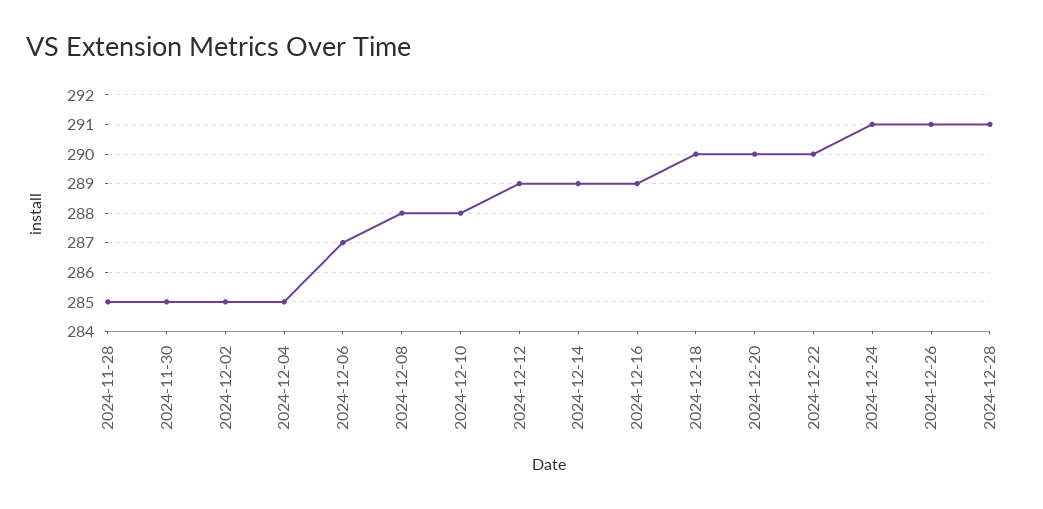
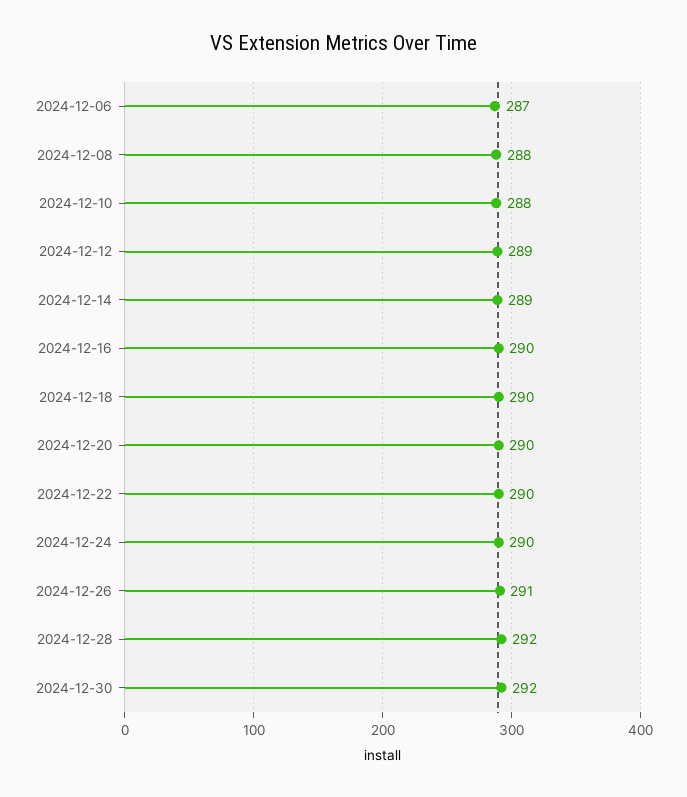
2024-11-28: 285 -> none
2024-11-30: 285 -> none
2024-12-02: 285 -> none
2024-12-04: 285 -> none
2024-12-16: 289 -> 290
2024-12-24: 291 -> 290
2024-12-28: 291 -> 292
2024-12-30: none -> 292

